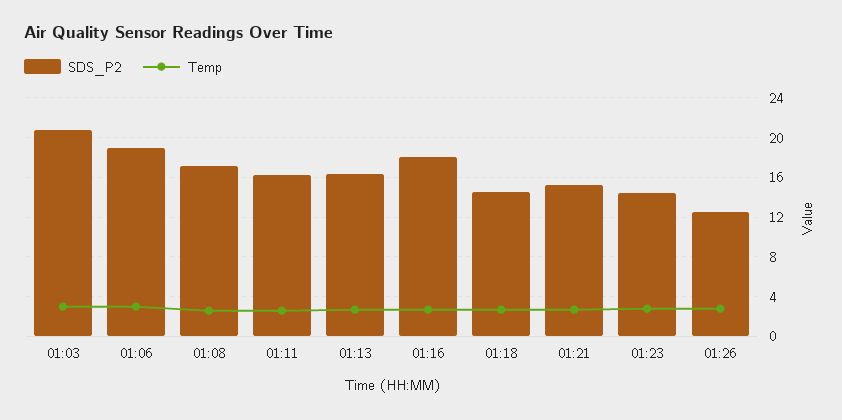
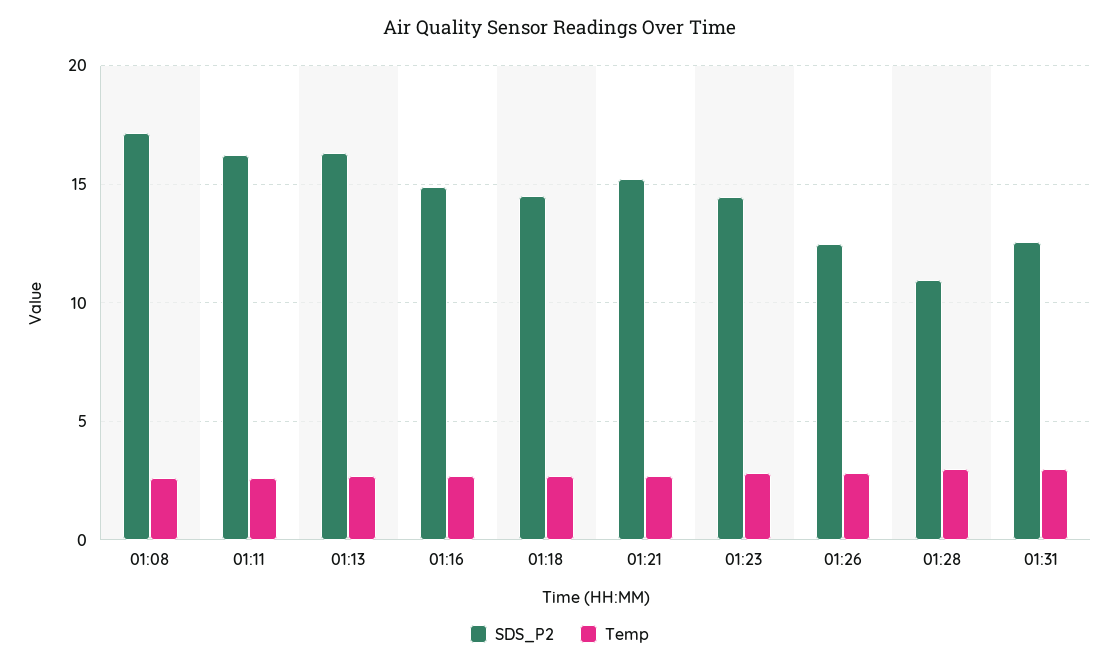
SDS_P2, 01:03: 21 -> none
Temp, 01:03: 3 -> none
SDS_P2, 01:06: 19 -> none
Temp, 01:06: 3 -> none
SDS_P2, 01:16: 18 -> 15
SDS_P2, 01:28: none -> 11
Temp, 01:28: none -> 3
SDS_P2, 01:31: none -> 12.5
Temp, 01:31: none -> 3

